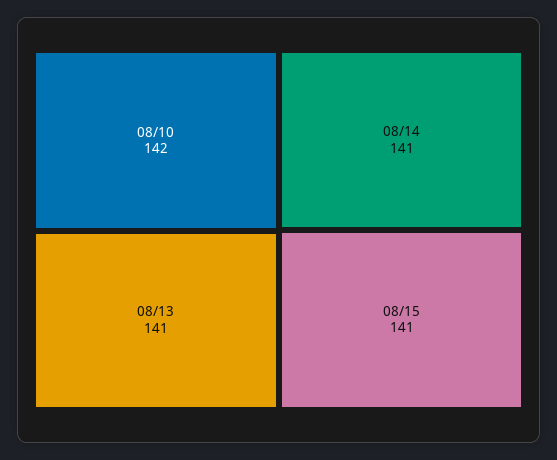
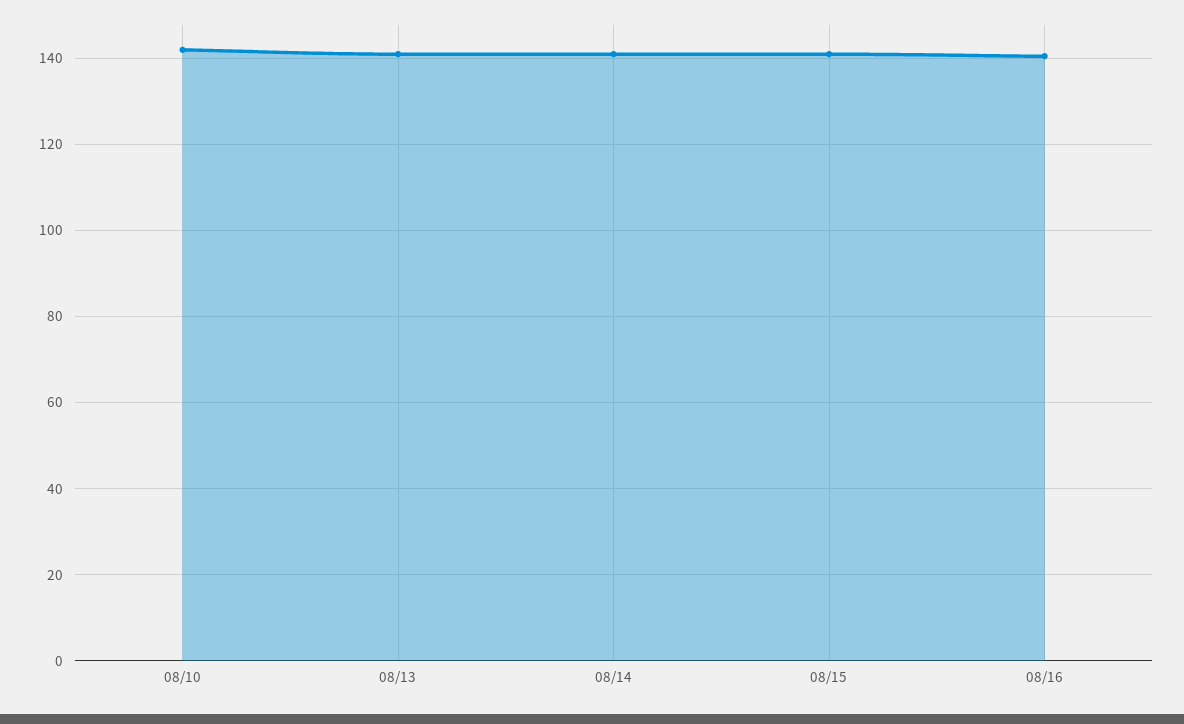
08/16: none -> 140

